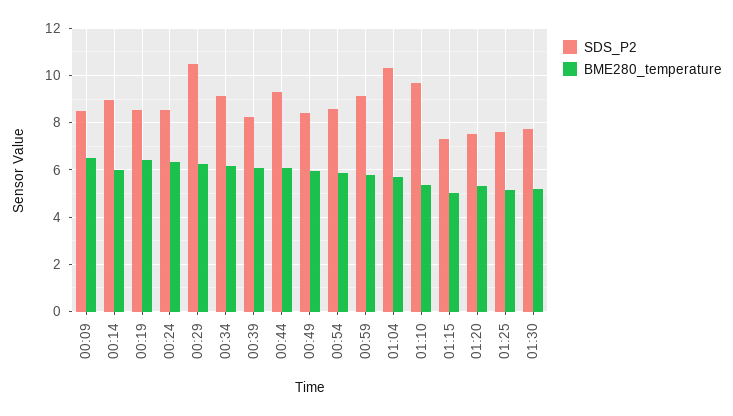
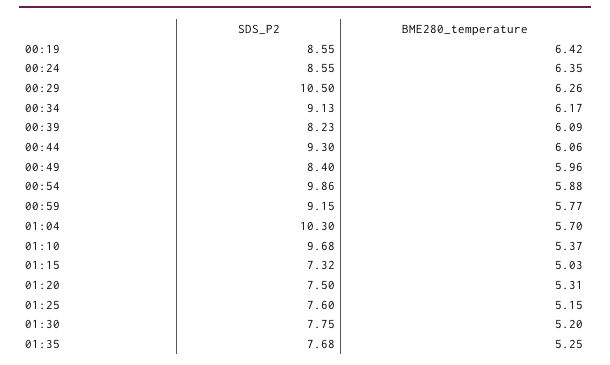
SDS_P2, 00:09: 8.5 -> none
BME280_temperature, 00:09: 6.5 -> none
SDS_P2, 00:14: 9 -> none
BME280_temperature, 00:14: 6 -> none
SDS_P2, 00:54: 8.5 -> 9.86
SDS_P2, 01:35: none -> 7.68
BME280_temperature, 01:35: none -> 5.25

